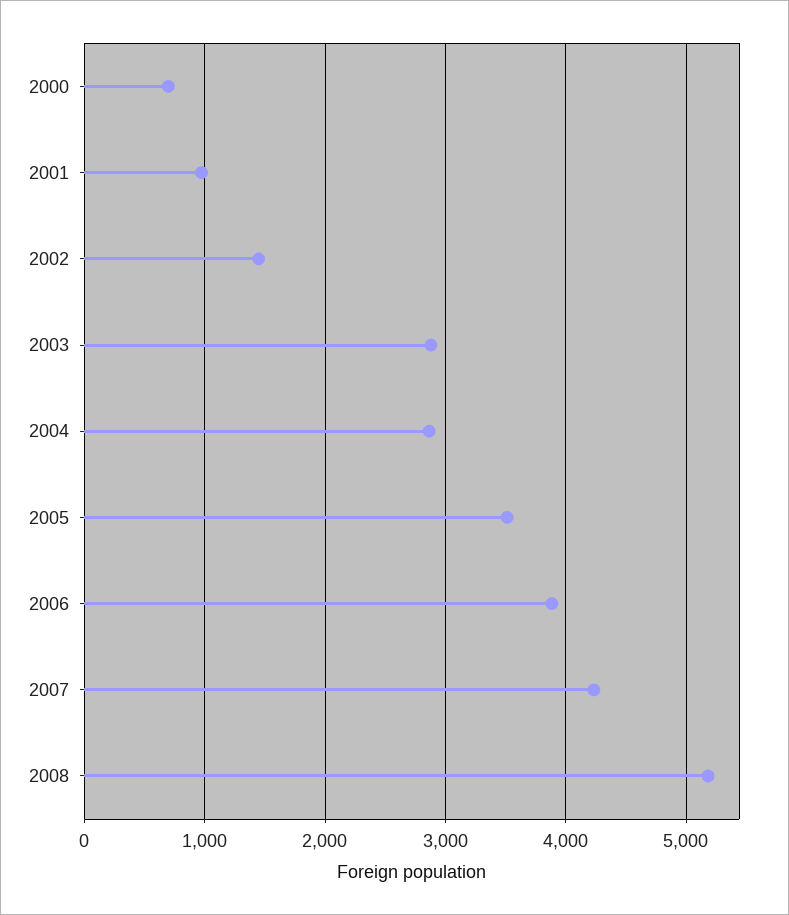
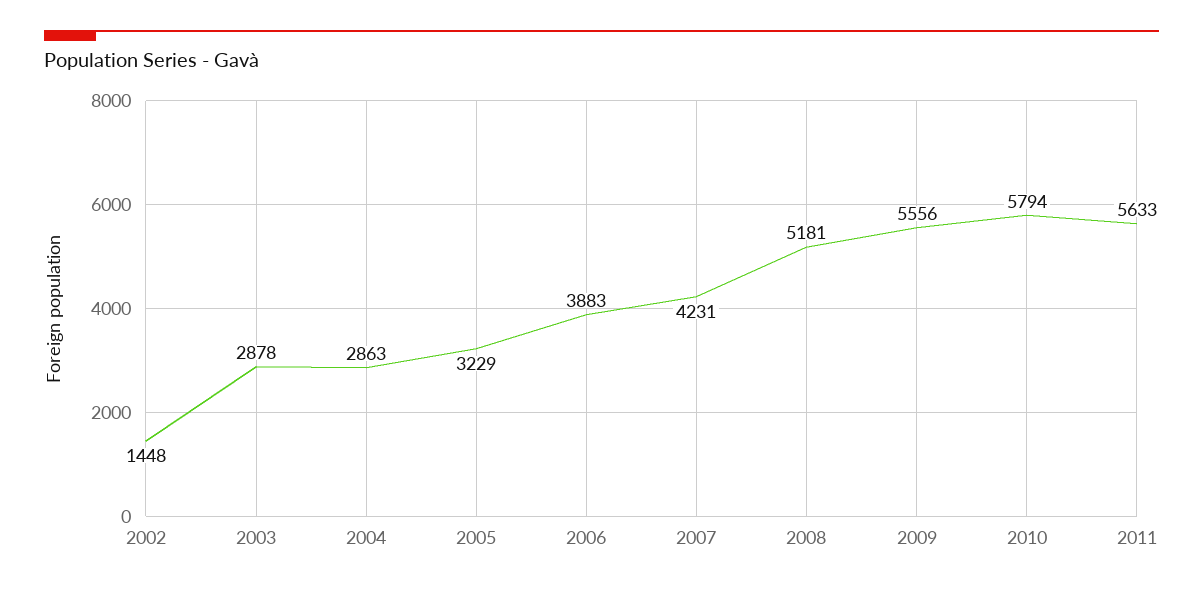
2000: 700 -> none
2001: 1000 -> none
2005: 3500 -> 3229
2009: none -> 5556
2010: none -> 5794
2011: none -> 5633

